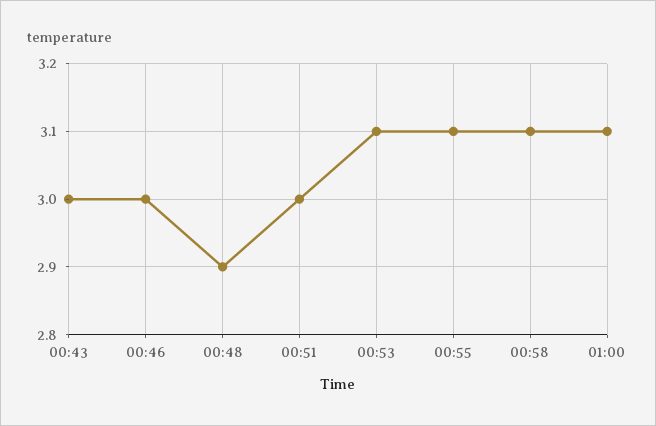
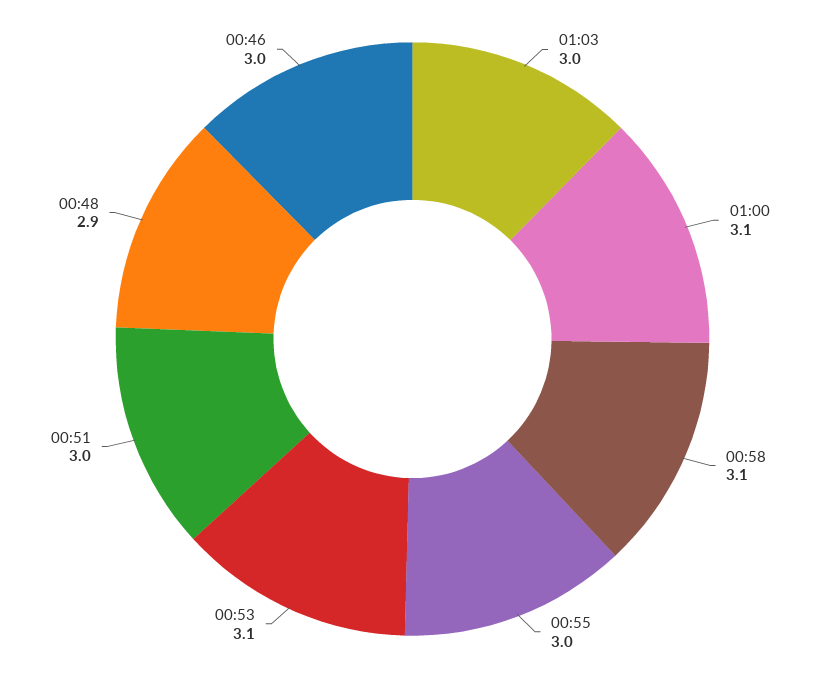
00:43: 3 -> none
00:55: 3.1 -> 3
01:03: none -> 3

